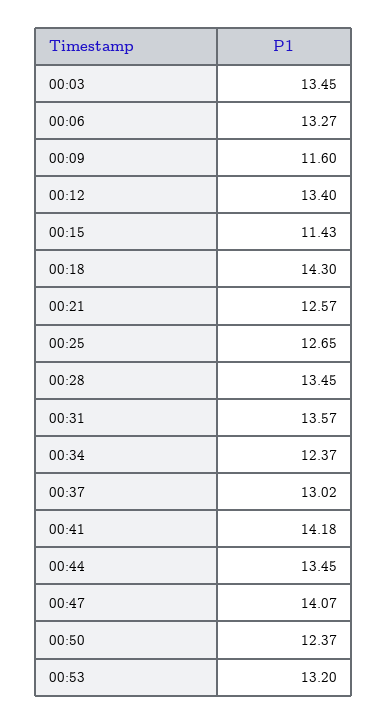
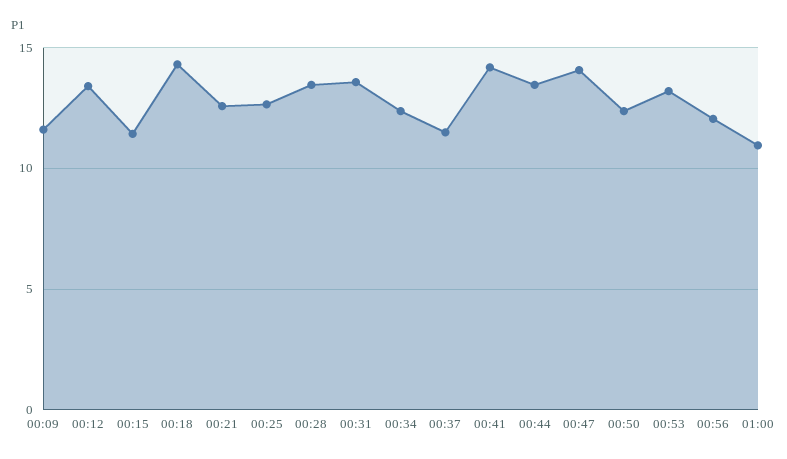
00:03: 13.45 -> none
00:06: 13.27 -> none
00:37: 13.02 -> 11.5
00:56: none -> 12
01:00: none -> 11

